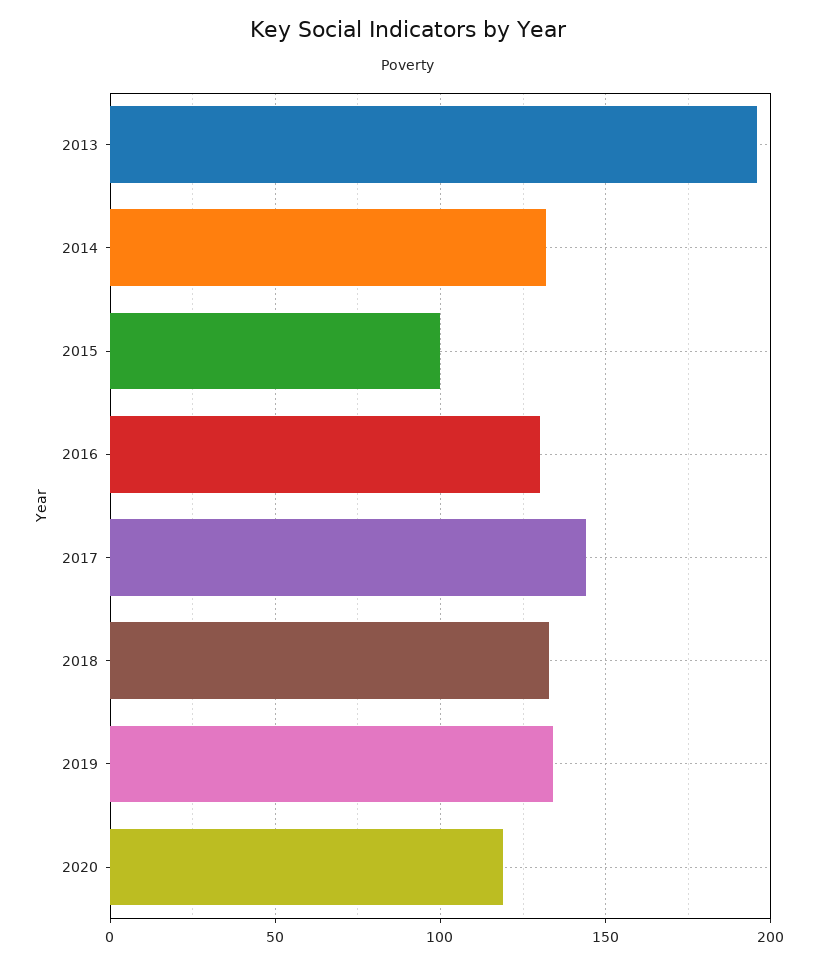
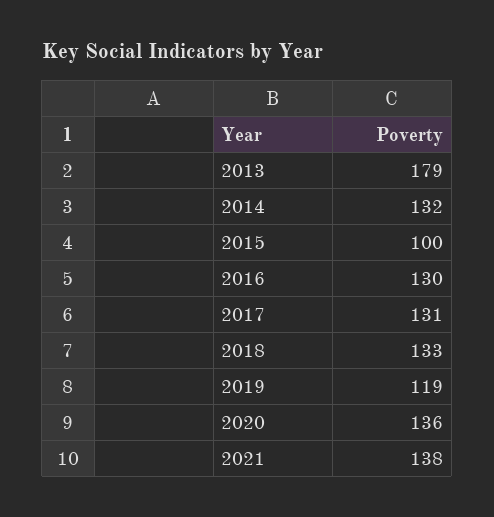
2013: 195 -> 179
2017: 145 -> 131
2019: 135 -> 119
2020: 120 -> 136
2021: none -> 138

